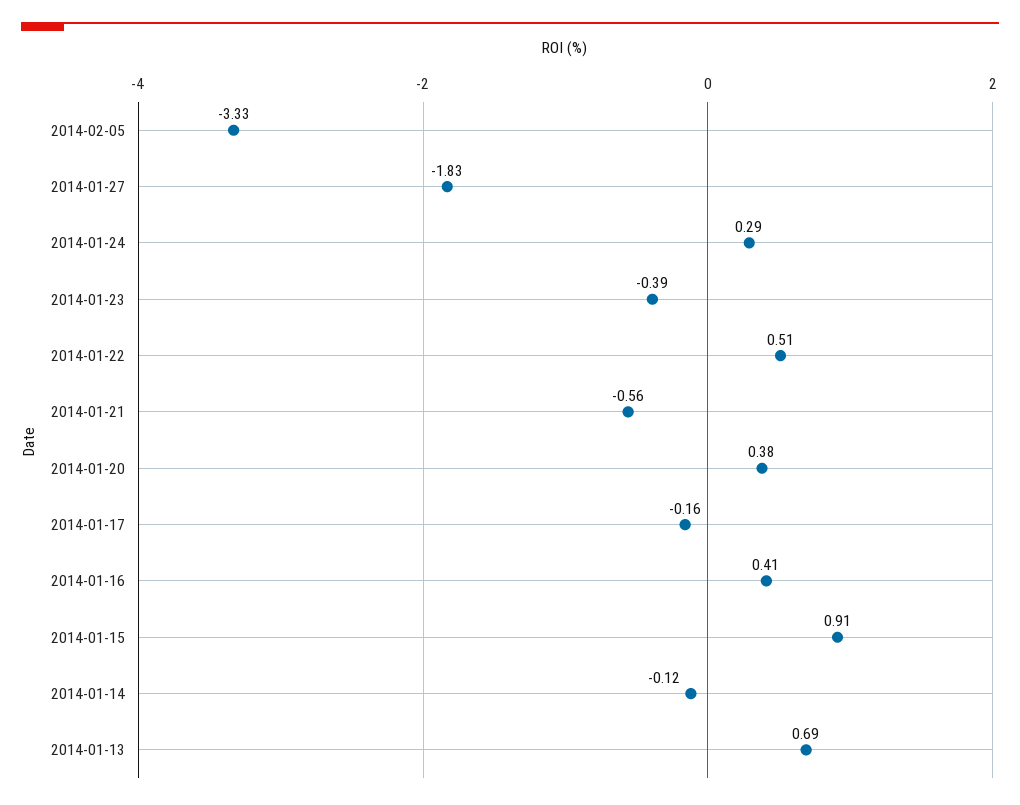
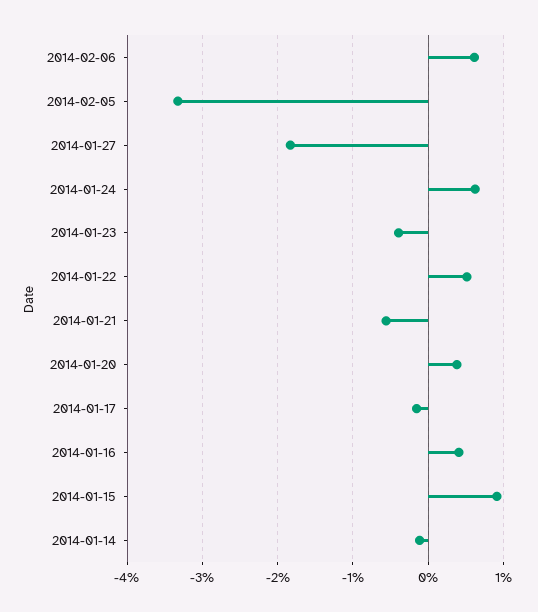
2014-01-24: 0.29 -> 0.6
2014-01-13: 0.69 -> none
2014-02-06: none -> 0.6

